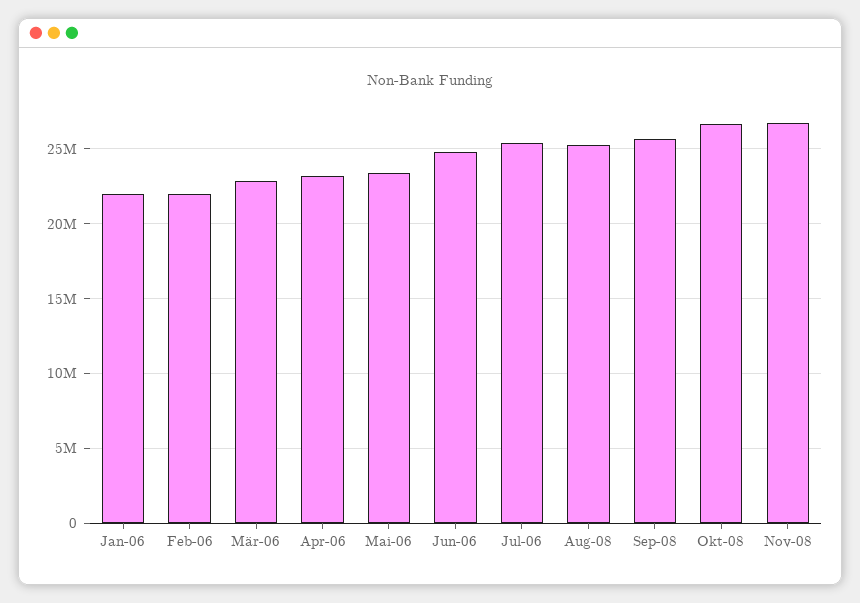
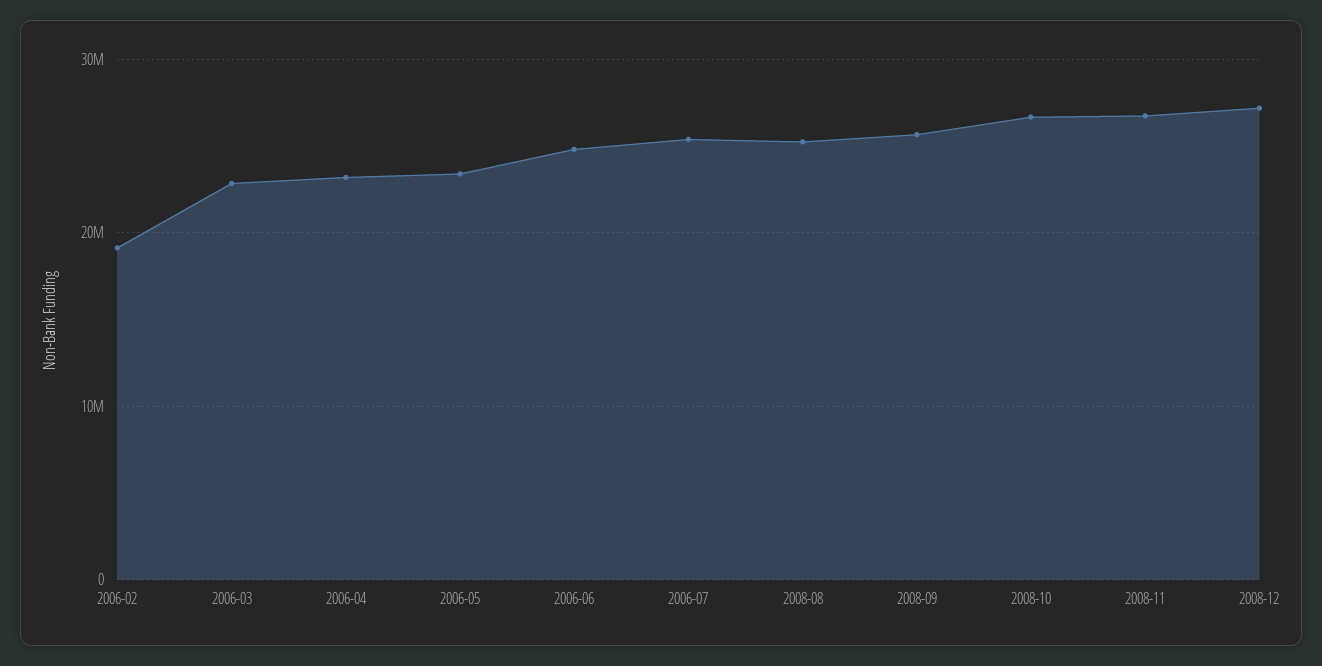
Jan-06: 22000000 -> none
Feb-06: 22000000 -> 19000000
2008-12: none -> 27000000

